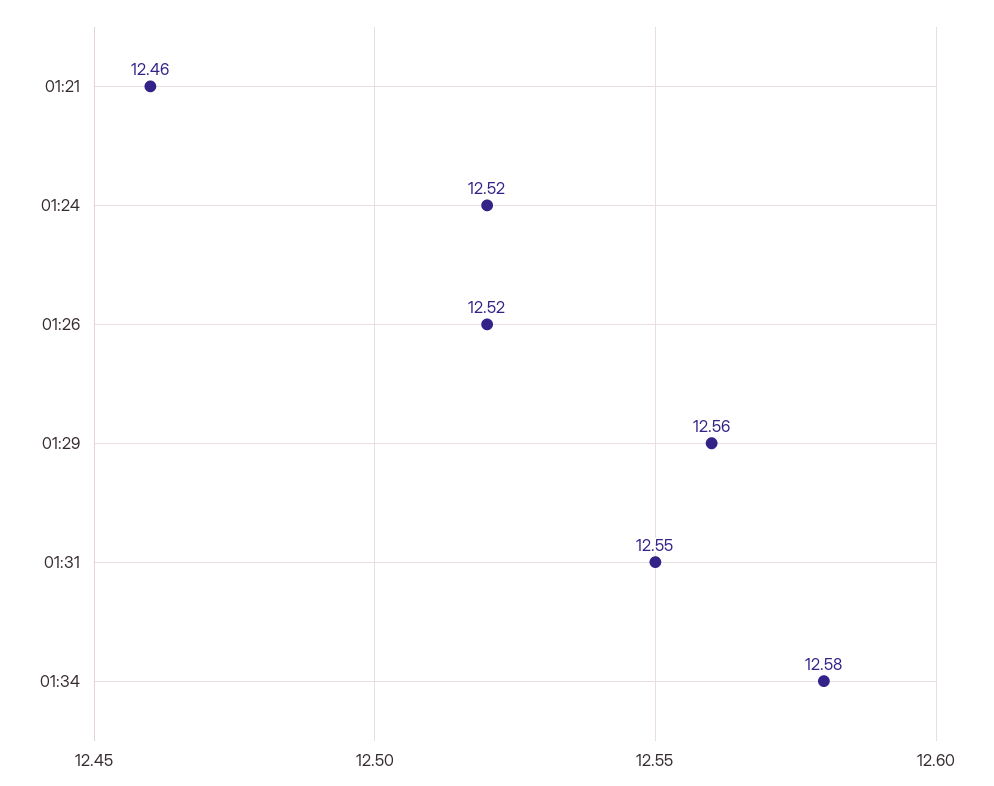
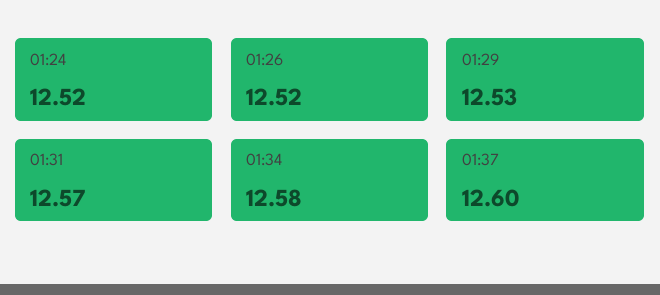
01:21: 12.46 -> none
01:29: 12.56 -> 12.53
01:31: 12.55 -> 12.57
01:37: none -> 12.6

